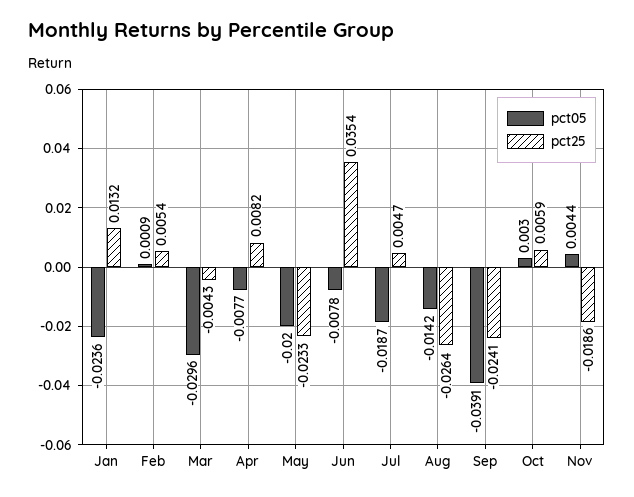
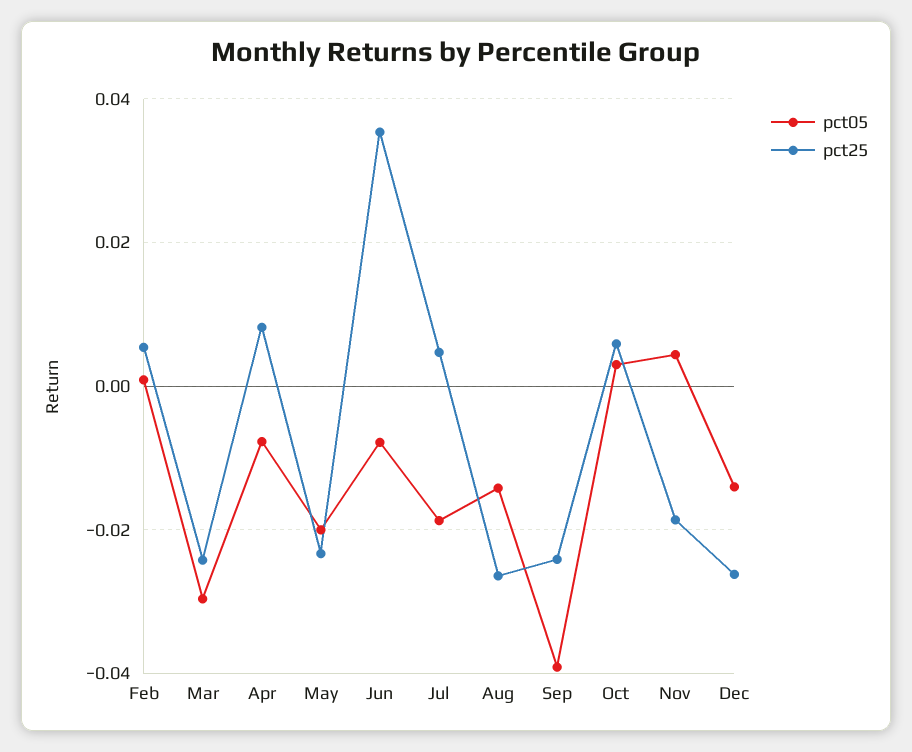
pct05, Jan: -0.0236 -> none
pct25, Jan: 0.0132 -> none
pct25, Mar: -0.0043 -> -0.024
pct05, Dec: none -> -0.014
pct25, Dec: none -> -0.026

